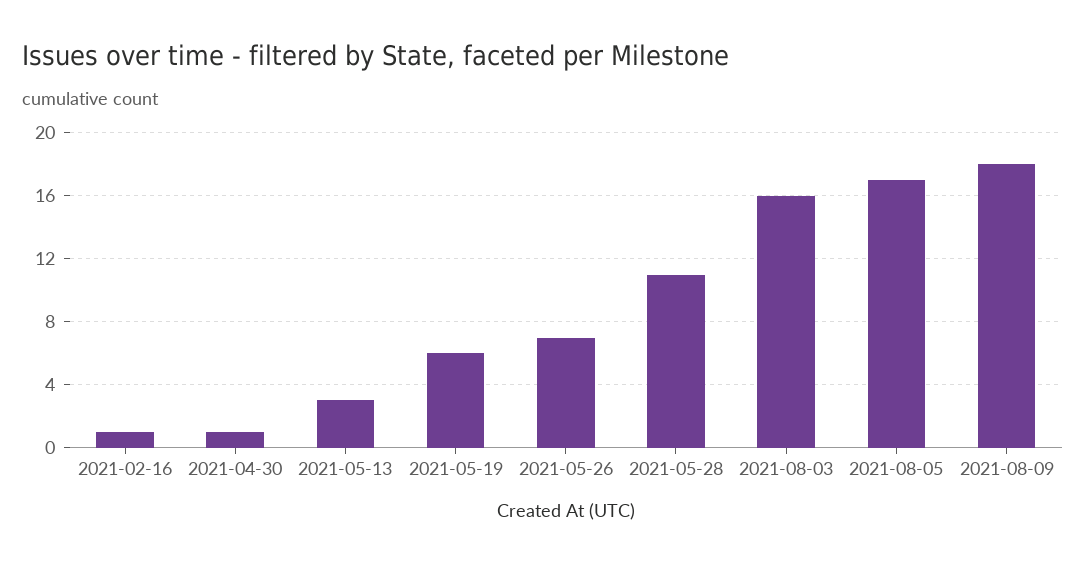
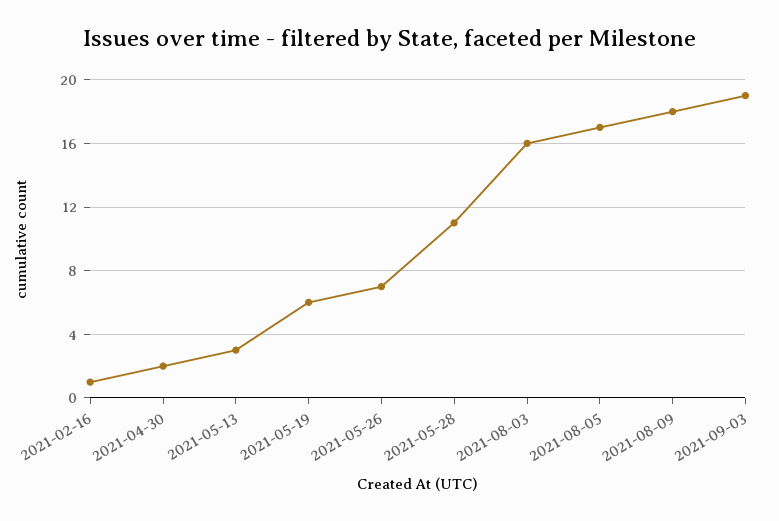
2021-04-30: 1 -> 2
2021-09-03: none -> 19

